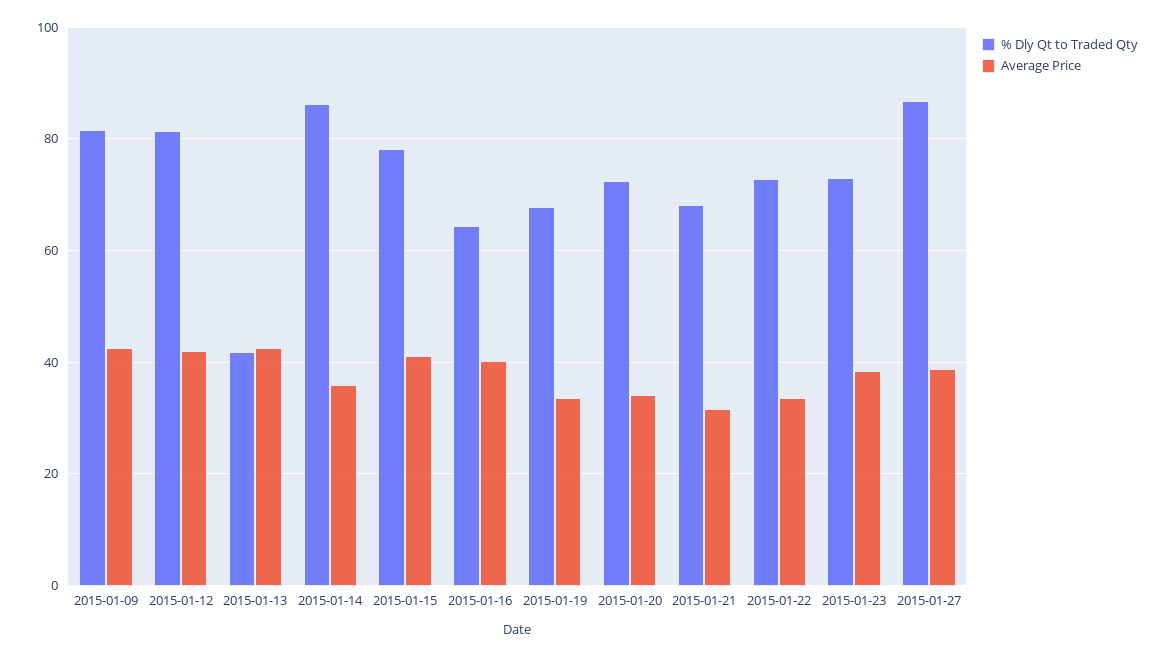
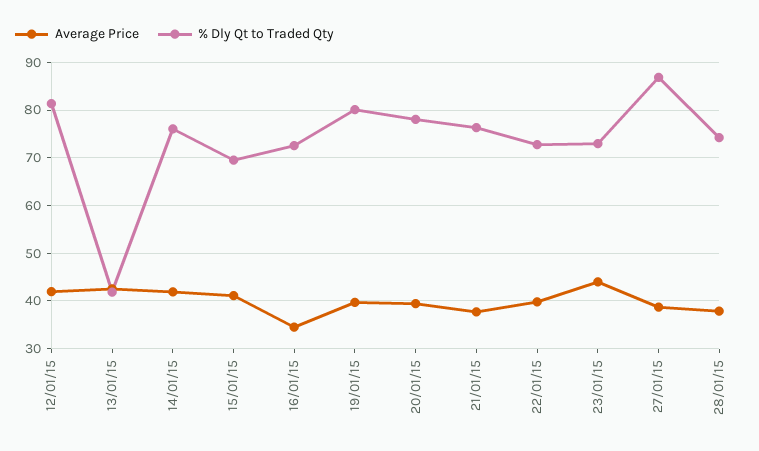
% Dly Qt to Traded Qty, 2015-01-09: 82 -> none
Average Price, 2015-01-09: 42 -> none
% Dly Qt to Traded Qty, 2015-01-14: 86 -> 76
Average Price, 2015-01-14: 36 -> 42
% Dly Qt to Traded Qty, 2015-01-15: 78 -> 70
% Dly Qt to Traded Qty, 2015-01-16: 64 -> 72
Average Price, 2015-01-16: 40 -> 34
% Dly Qt to Traded Qty, 2015-01-19: 68 -> 80
Average Price, 2015-01-19: 34 -> 40
% Dly Qt to Traded Qty, 2015-01-20: 72 -> 78
Average Price, 2015-01-20: 34 -> 40
% Dly Qt to Traded Qty, 2015-01-21: 68 -> 76
Average Price, 2015-01-21: 32 -> 38
Average Price, 2015-01-22: 34 -> 40
Average Price, 2015-01-23: 38 -> 44
Average Price, 28/01/15: none -> 38
% Dly Qt to Traded Qty, 28/01/15: none -> 74

